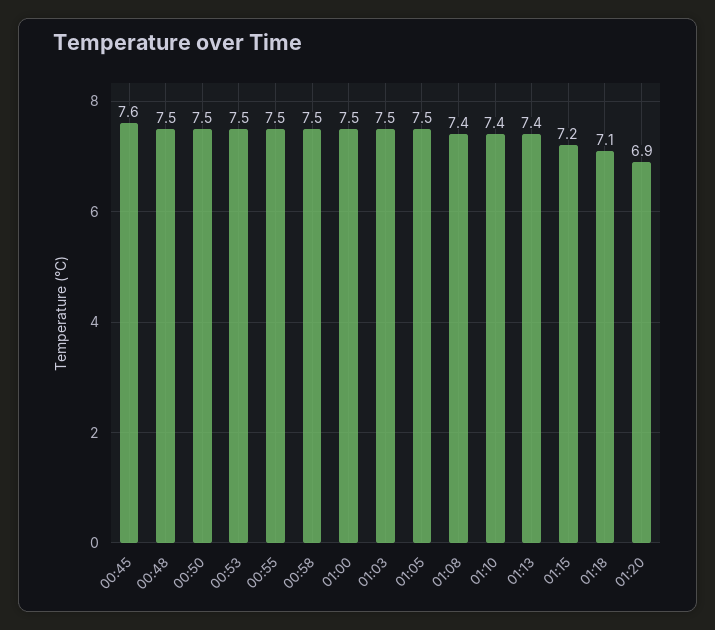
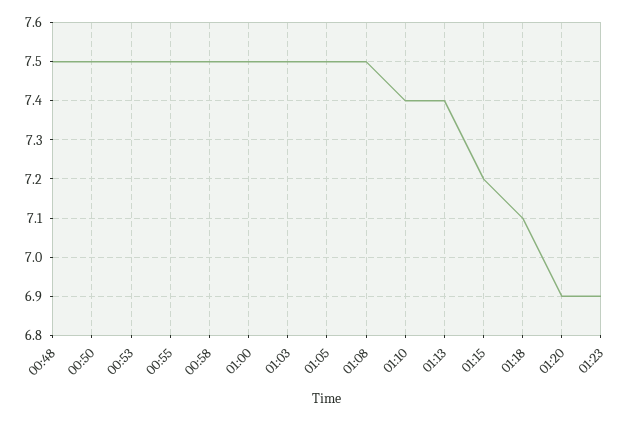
00:45: 7.6 -> none
01:08: 7.4 -> 7.5
01:23: none -> 6.9

